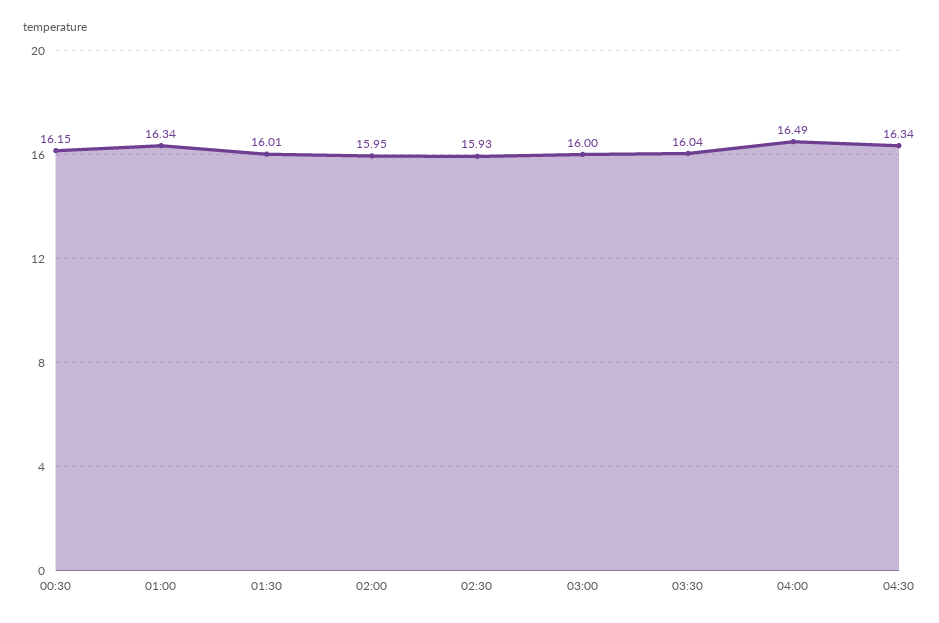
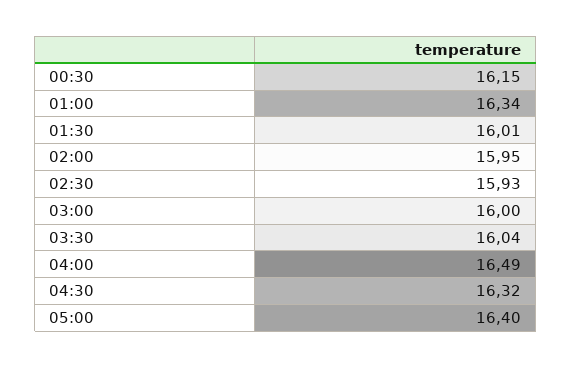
04:30: 16.34 -> 16.32
05:00: none -> 16.4

